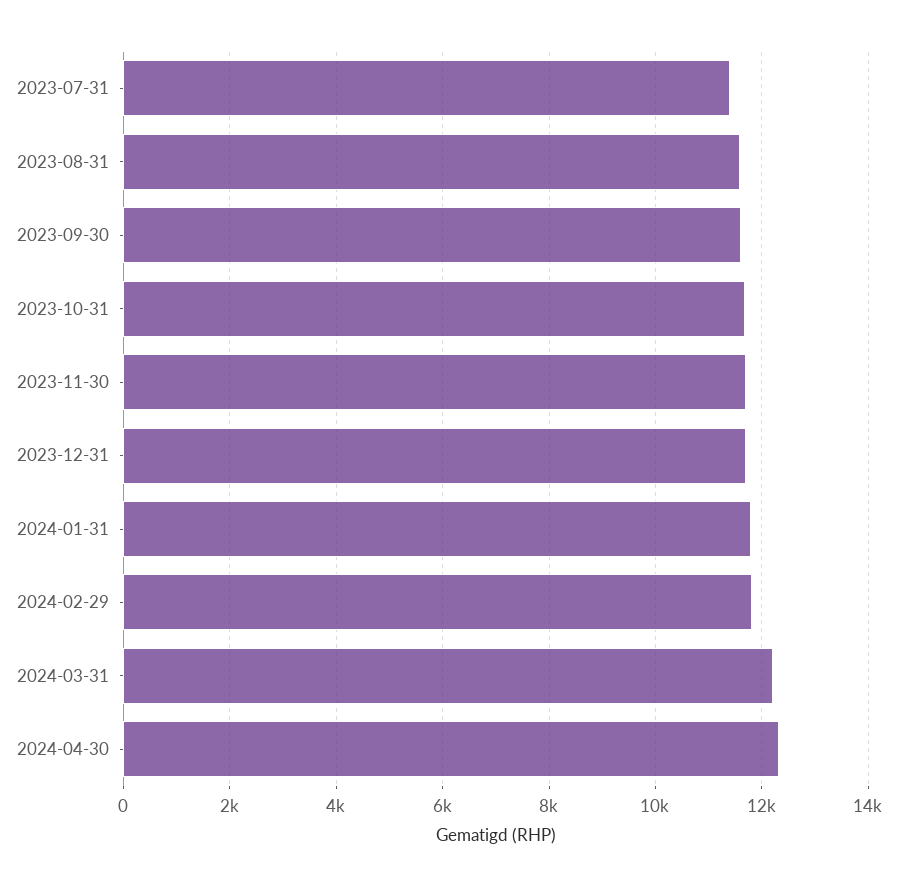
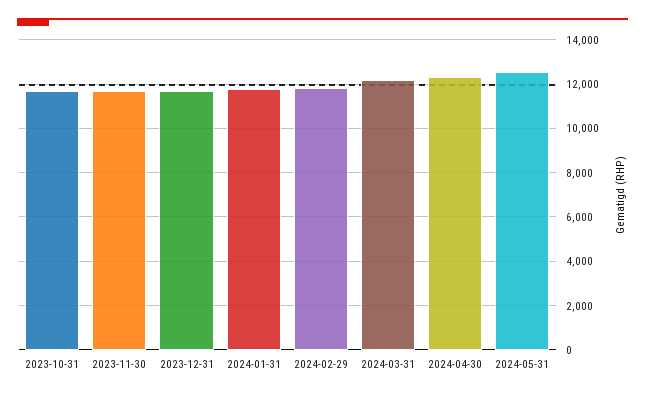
2023-07-31: 11400 -> none
2023-08-31: 11600 -> none
2023-09-30: 11600 -> none
2024-05-31: none -> 12500

